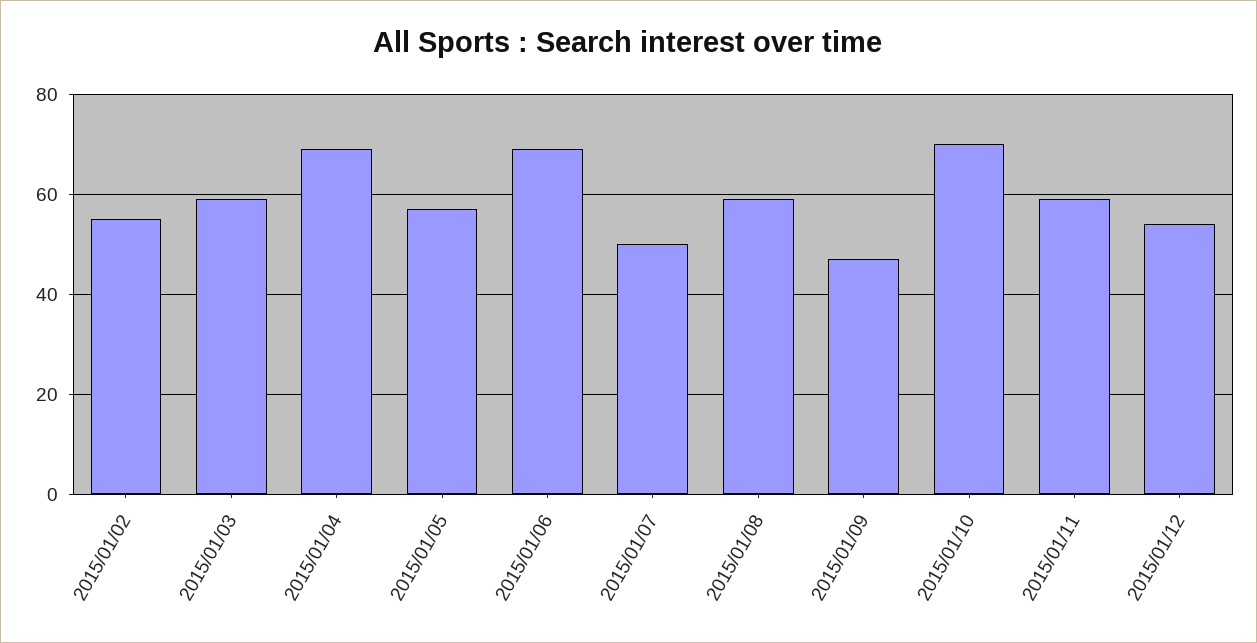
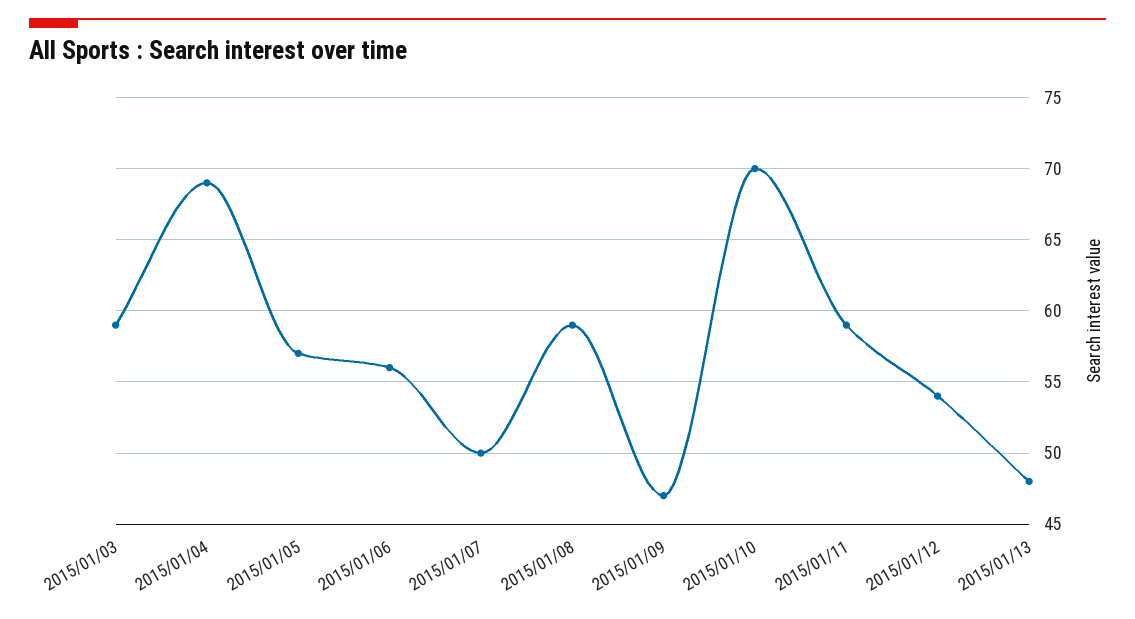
2015/01/02: 55 -> none
2015/01/06: 70 -> 56
2015/01/13: none -> 48

